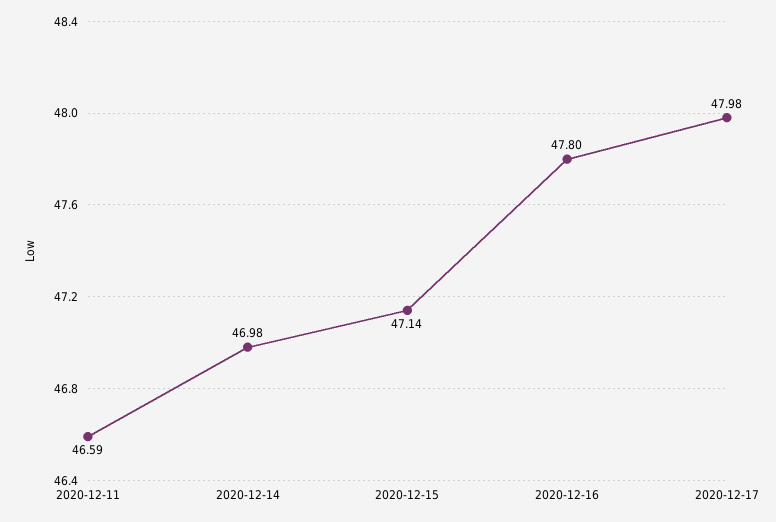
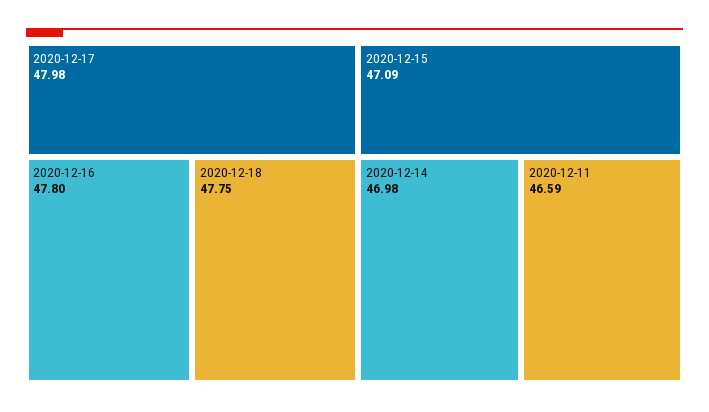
2020-12-15: 47.14 -> 47.09
2020-12-18: none -> 47.75

